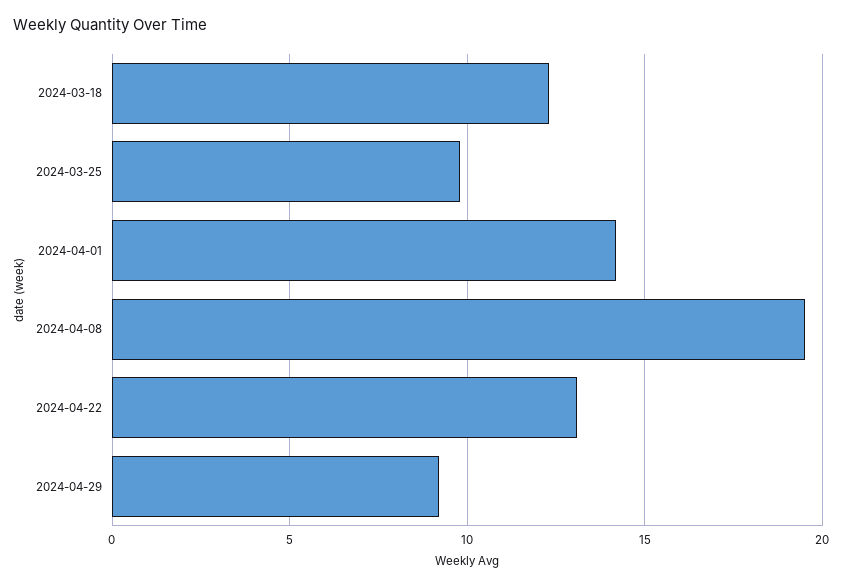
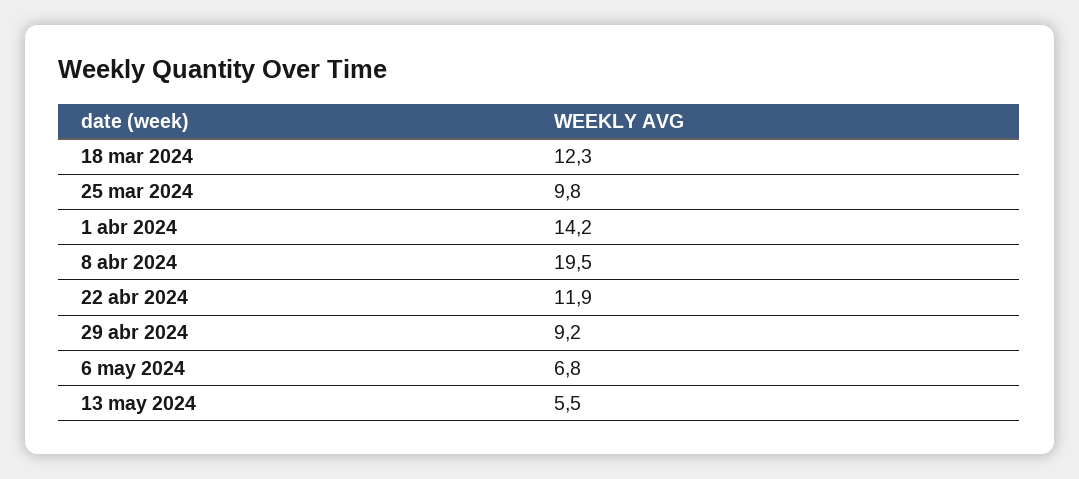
2024-04-22: 13 -> 11.9
6 may 2024: none -> 6.8
13 may 2024: none -> 5.5

